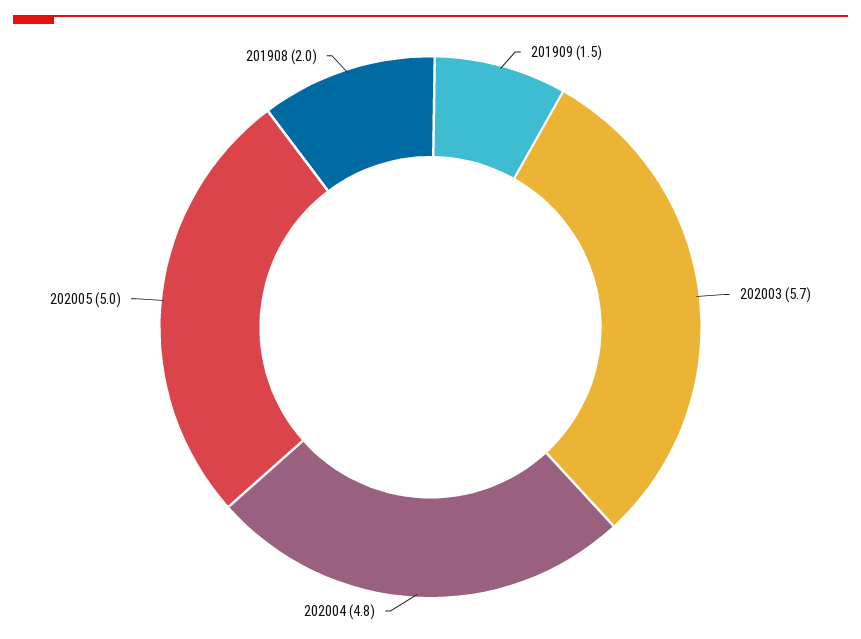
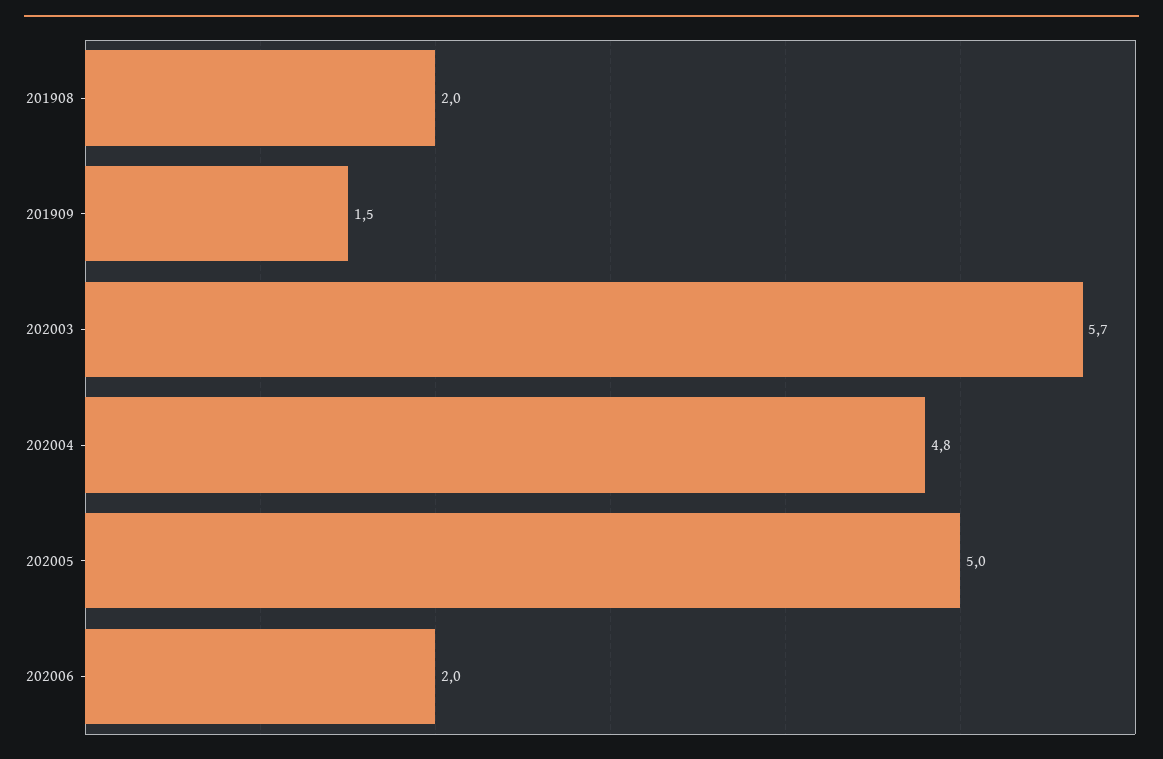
202006: none -> 2

